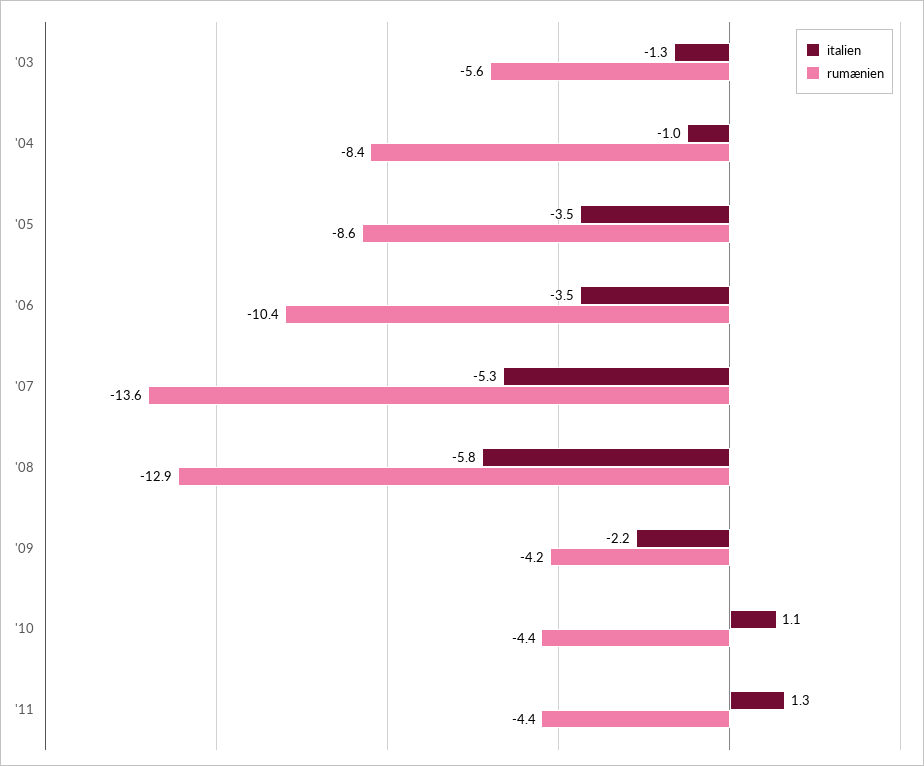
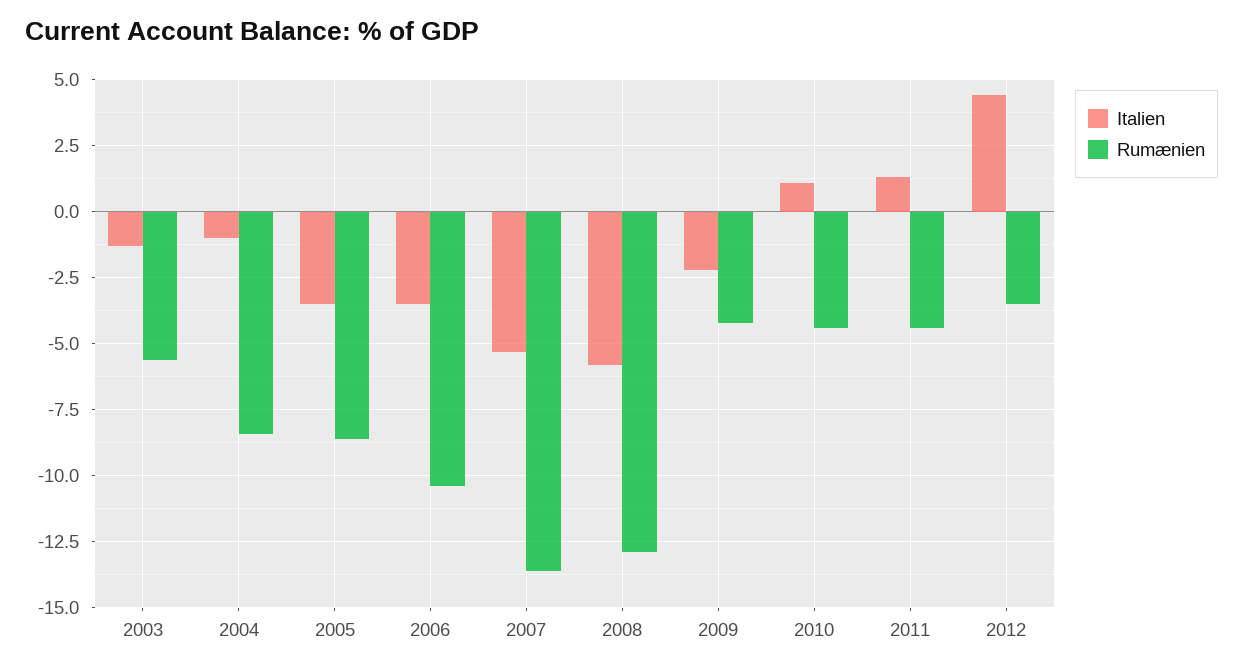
italien, 2012: none -> 4.5
rumænien, 2012: none -> -3.5

